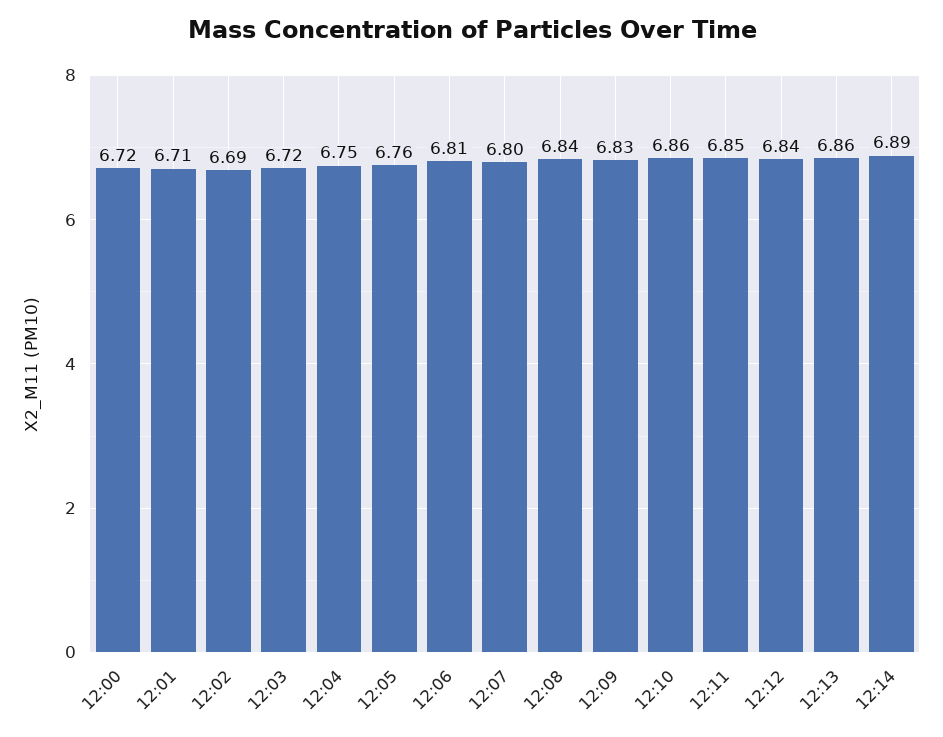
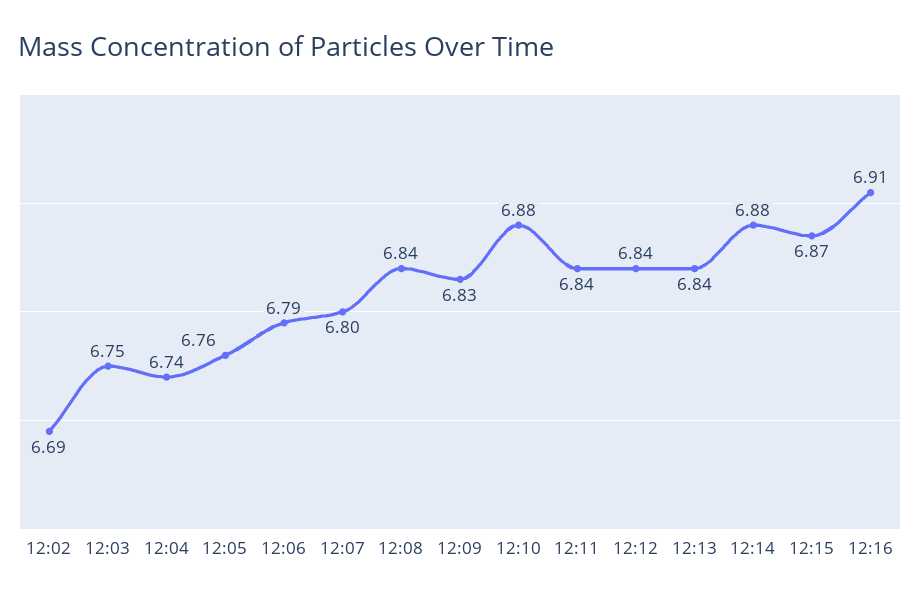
12:00: 6.72 -> none
12:01: 6.71 -> none
12:03: 6.72 -> 6.75
12:04: 6.75 -> 6.74
12:06: 6.81 -> 6.79
12:10: 6.86 -> 6.88
12:11: 6.85 -> 6.84
12:13: 6.86 -> 6.84
12:14: 6.89 -> 6.88
12:15: none -> 6.87
12:16: none -> 6.91

